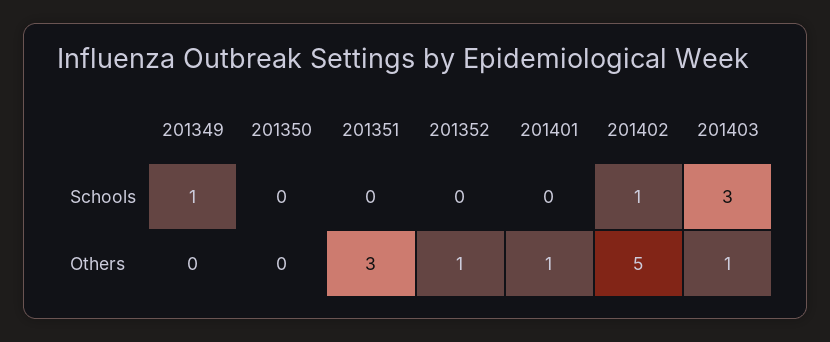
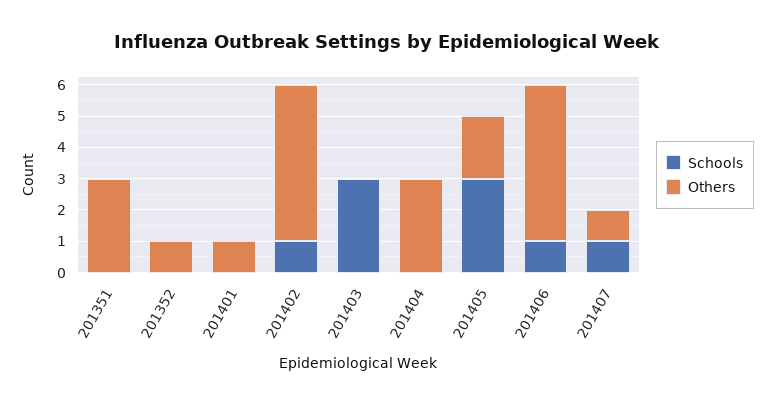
Schools, 201349: 1 -> none
Schools, 201350: 0 -> none
Others, 201349: 0 -> none
Others, 201350: 0 -> none
Others, 201403: 1 -> 0
Schools, 201404: none -> 0
Others, 201404: none -> 3
Schools, 201405: none -> 3
Others, 201405: none -> 2
Schools, 201406: none -> 1
Others, 201406: none -> 5
Schools, 201407: none -> 1
Others, 201407: none -> 1

